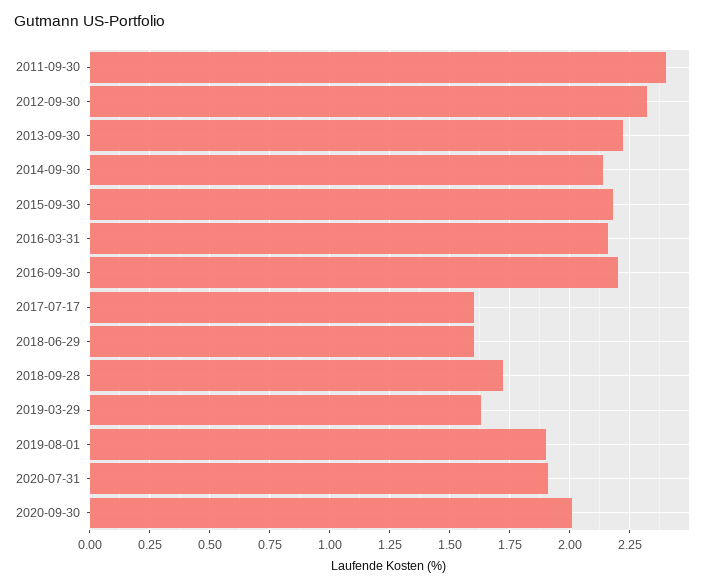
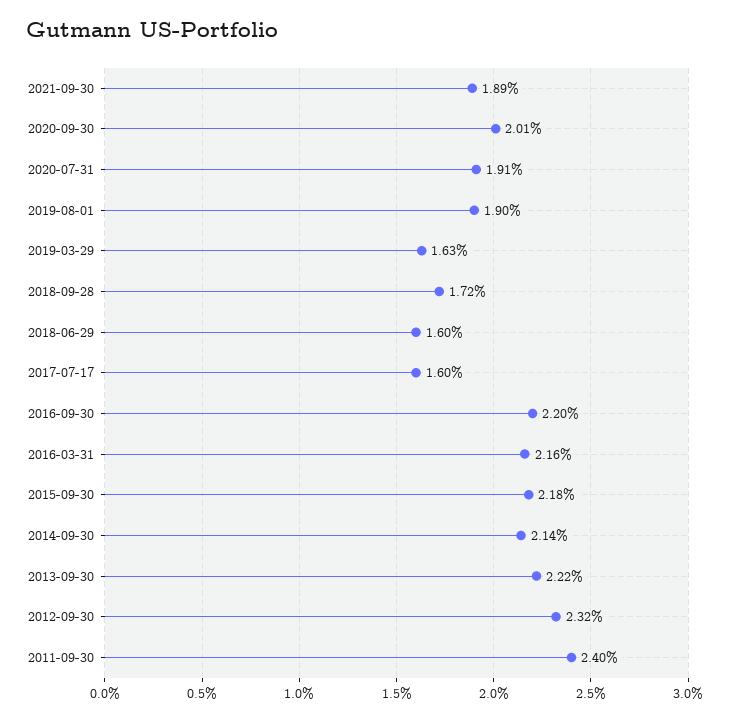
2021-09-30: none -> 1.89

